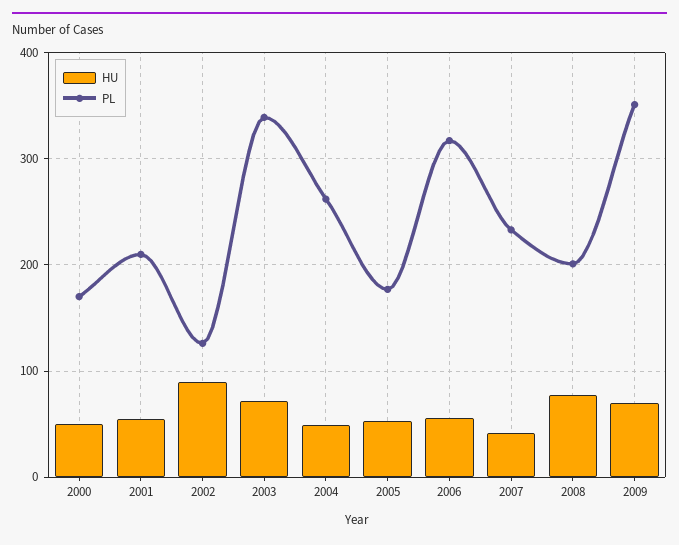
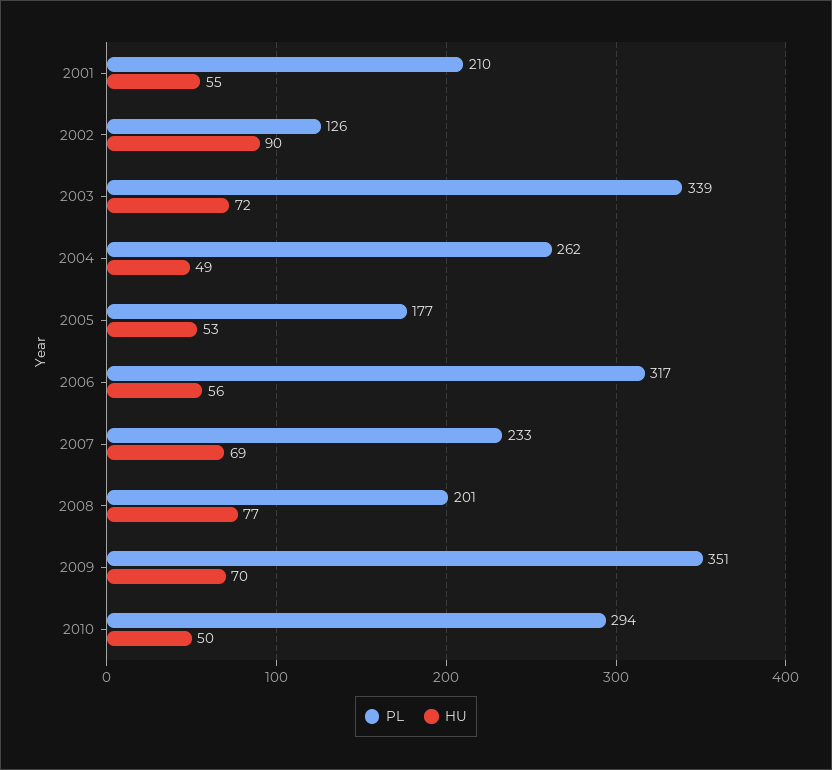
HU, 2000: 50 -> none
PL, 2000: 170 -> none
HU, 2007: 40 -> 69
PL, 2010: none -> 294
HU, 2010: none -> 50

